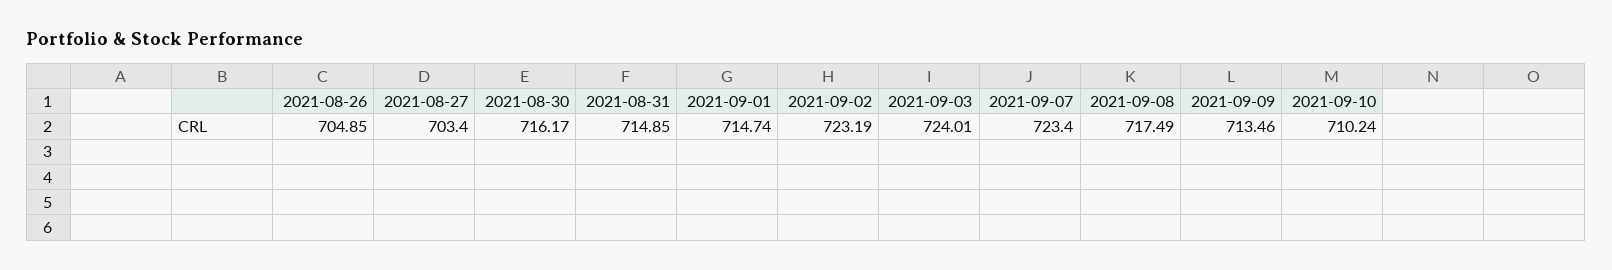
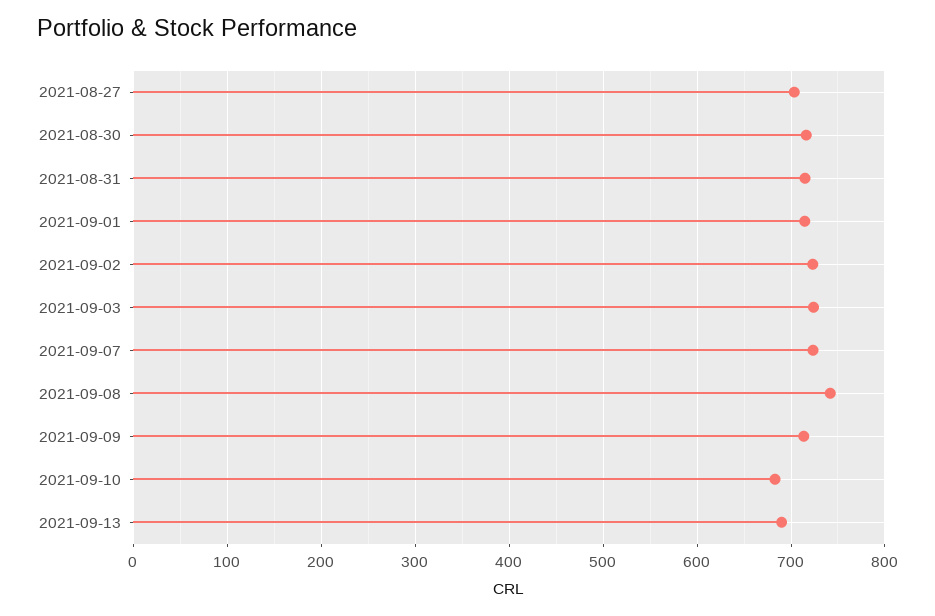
2021-08-26: 704.85 -> none
2021-09-08: 717.49 -> 740
2021-09-10: 710.24 -> 680
2021-09-13: none -> 690

